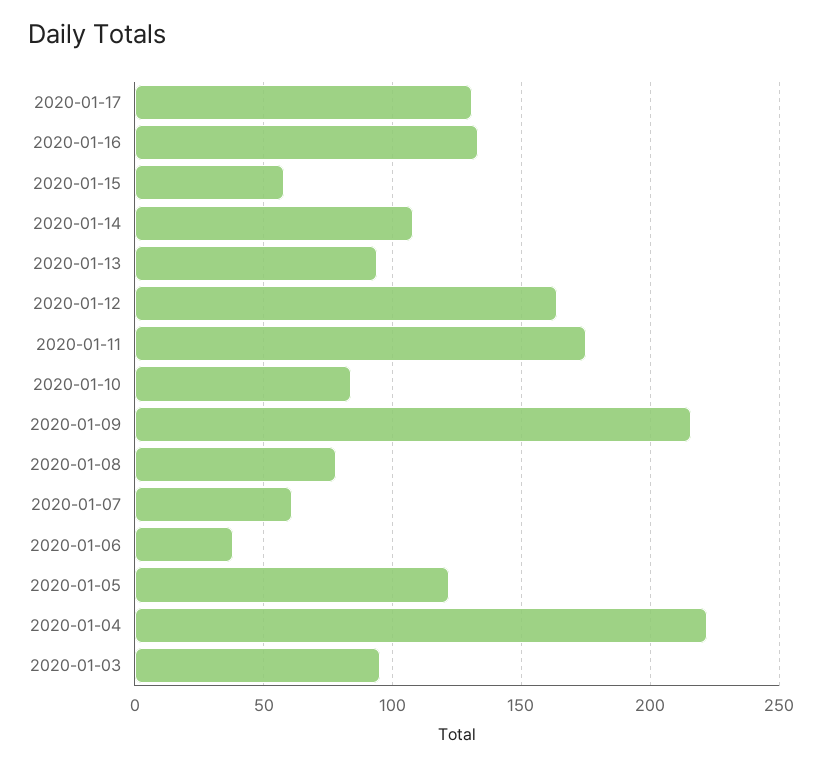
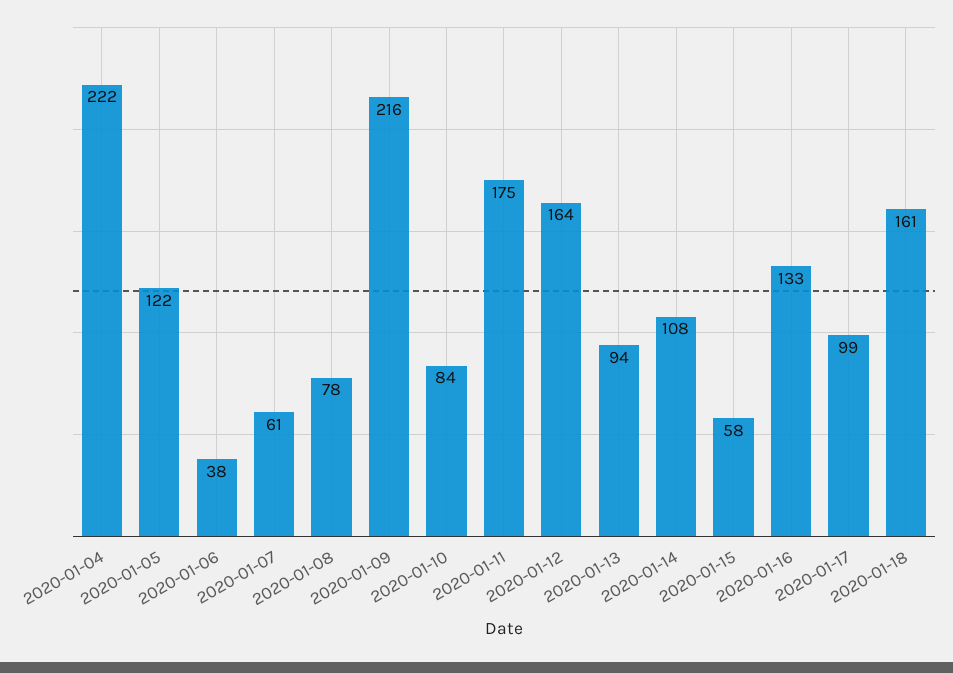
2020-01-17: 130 -> 99
2020-01-03: 95 -> none
2020-01-18: none -> 161

